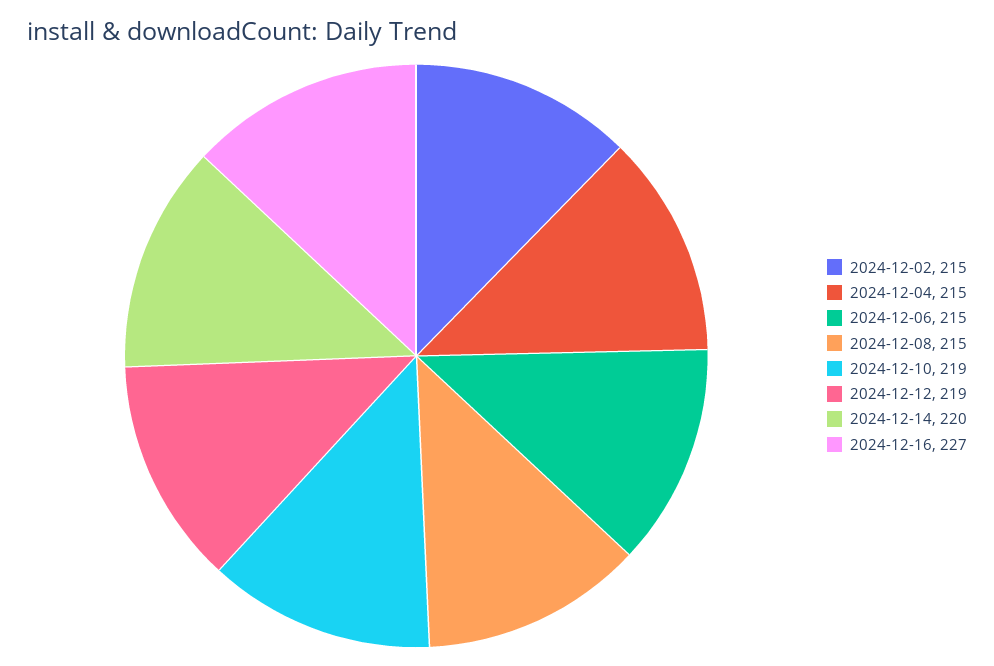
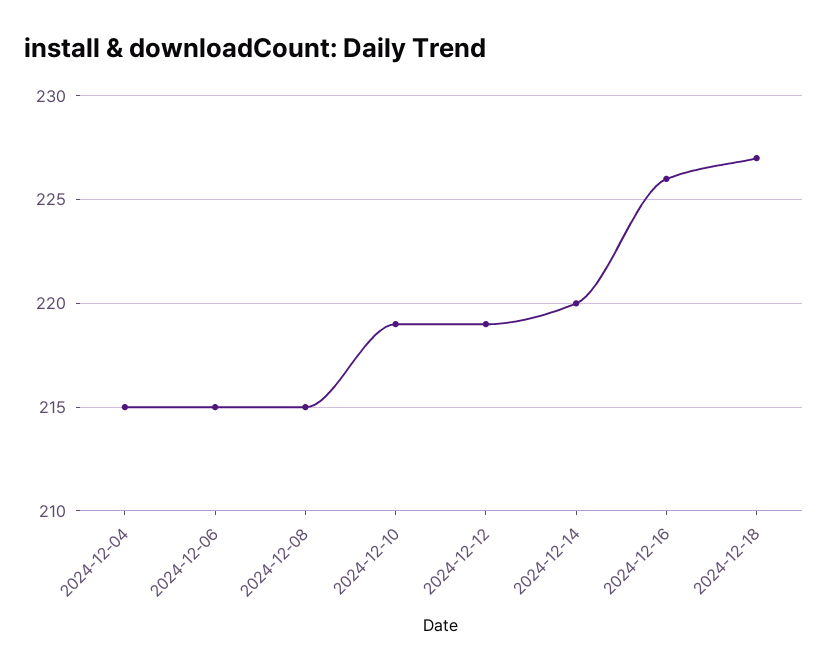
2024-12-02: 215 -> none
2024-12-16: 227 -> 226
2024-12-18: none -> 227

